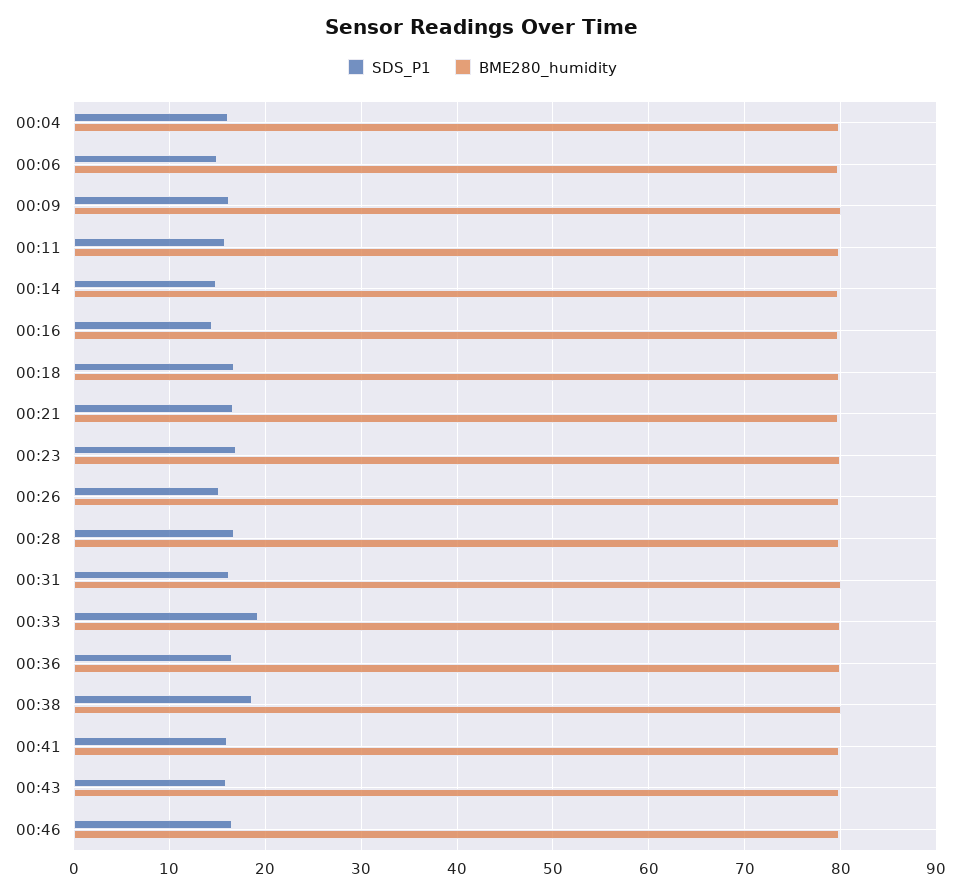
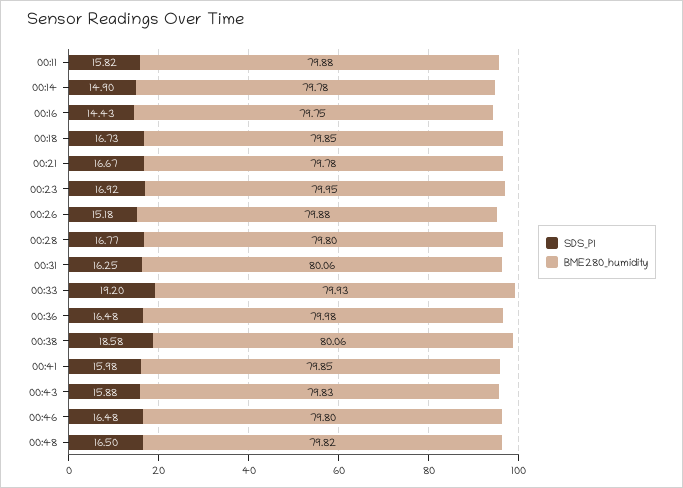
SDS_P1, 00:04: 16 -> none
BME280_humidity, 00:04: 80 -> none
SDS_P1, 00:06: 15 -> none
BME280_humidity, 00:06: 80 -> none
SDS_P1, 00:09: 16 -> none
BME280_humidity, 00:09: 80 -> none
SDS_P1, 00:48: none -> 16.5
BME280_humidity, 00:48: none -> 79.82

